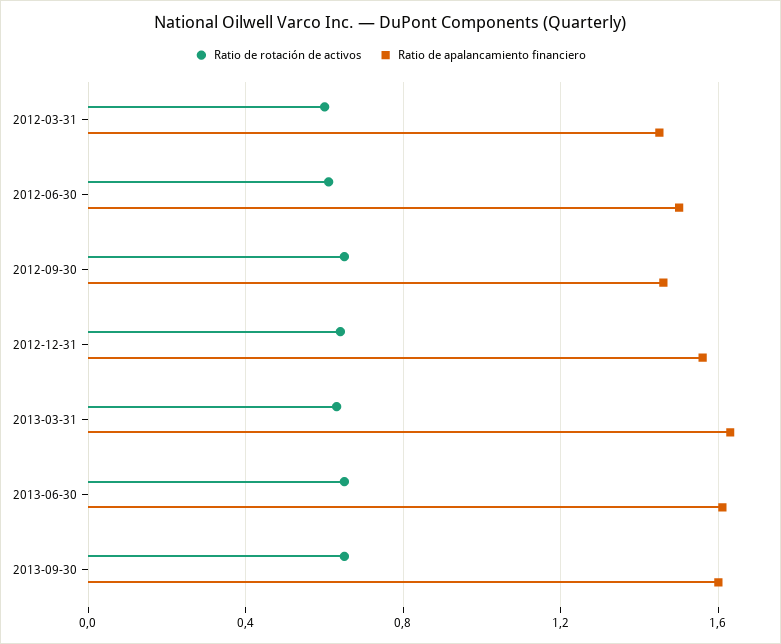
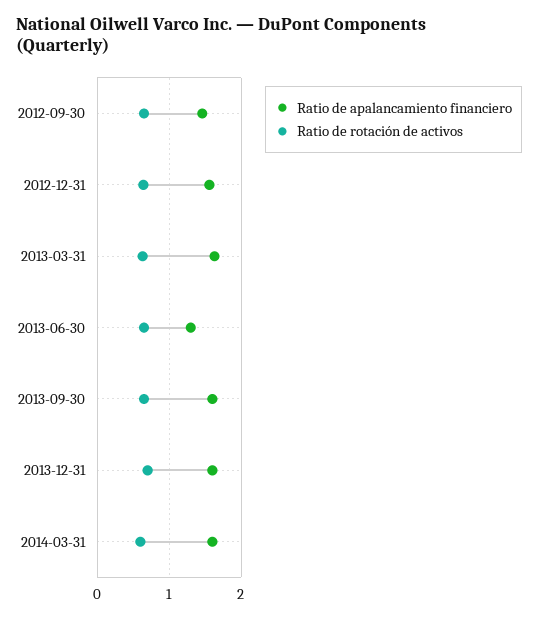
Ratio de rotación de activos, 2012-03-31: 0.6 -> none
Ratio de apalancamiento financiero, 2012-03-31: 1.45 -> none
Ratio de rotación de activos, 2012-06-30: 0.6 -> none
Ratio de apalancamiento financiero, 2012-06-30: 1.5 -> none
Ratio de apalancamiento financiero, 2013-06-30: 1.6 -> 1.3
Ratio de apalancamiento financiero, 2013-12-31: none -> 1.6
Ratio de rotación de activos, 2013-12-31: none -> 0.7
Ratio de apalancamiento financiero, 2014-03-31: none -> 1.6
Ratio de rotación de activos, 2014-03-31: none -> 0.6

